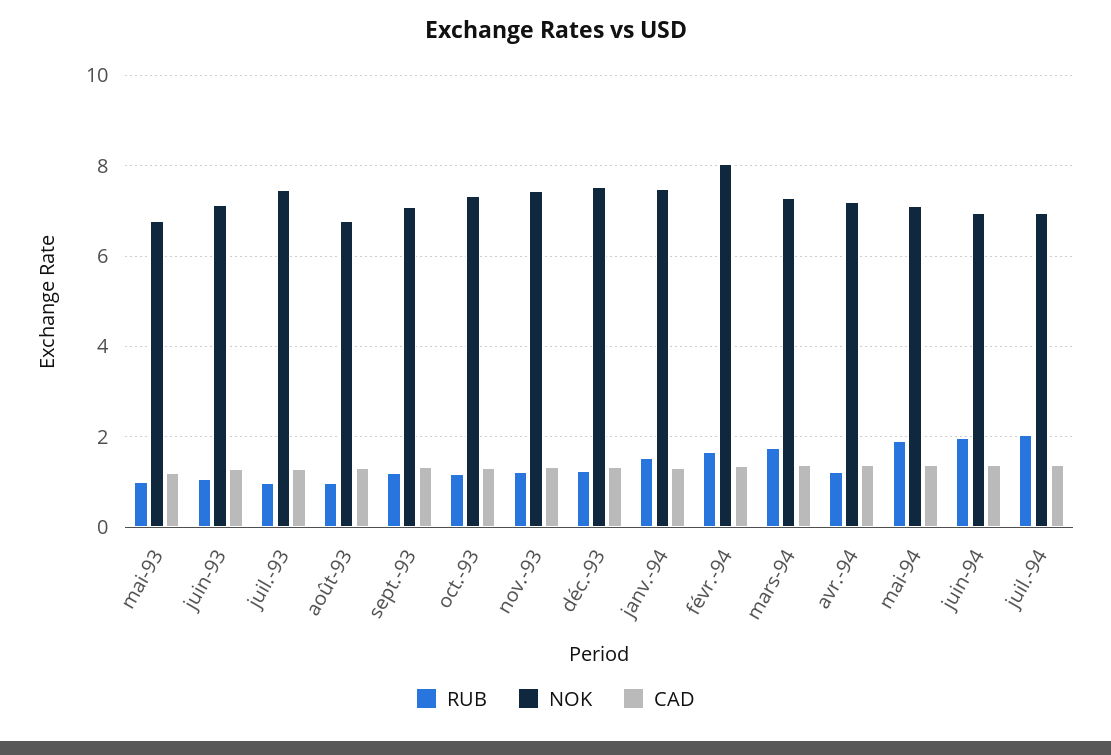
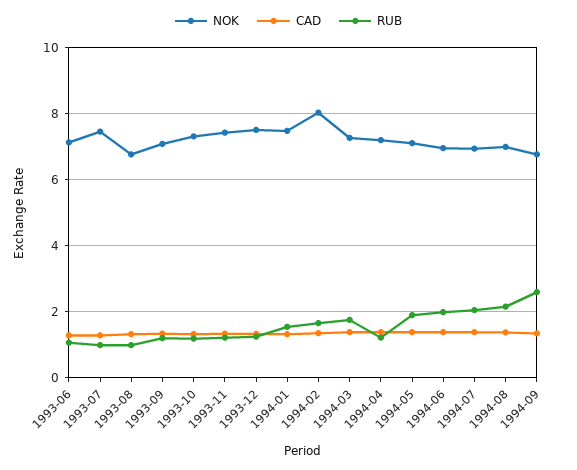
RUB, mai-93: 1 -> none
NOK, mai-93: 6.8 -> none
CAD, mai-93: 1.2 -> none
NOK, 1994-08: none -> 7
CAD, 1994-08: none -> 1.4
RUB, 1994-08: none -> 2.2
NOK, 1994-09: none -> 6.8
CAD, 1994-09: none -> 1.4
RUB, 1994-09: none -> 2.6

